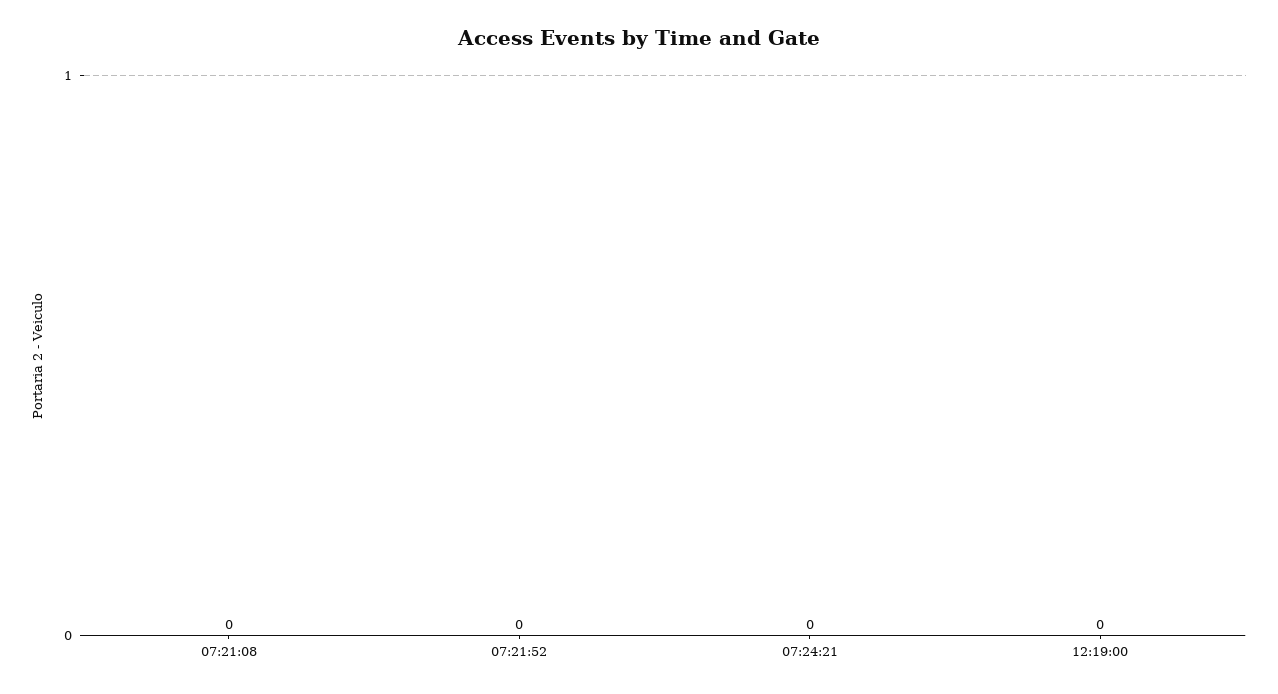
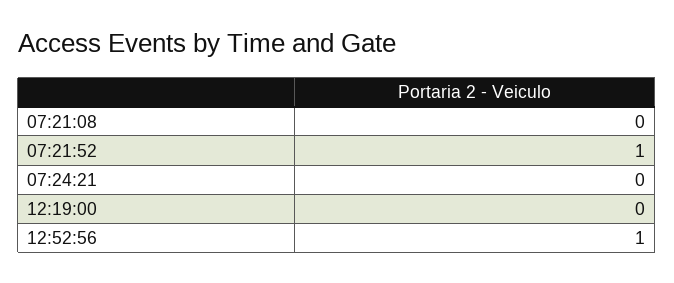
07:21:52: 0 -> 1
12:52:56: none -> 1

